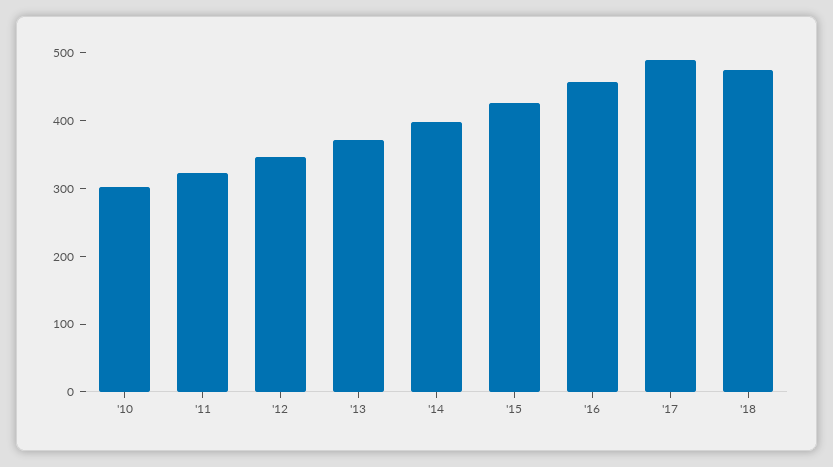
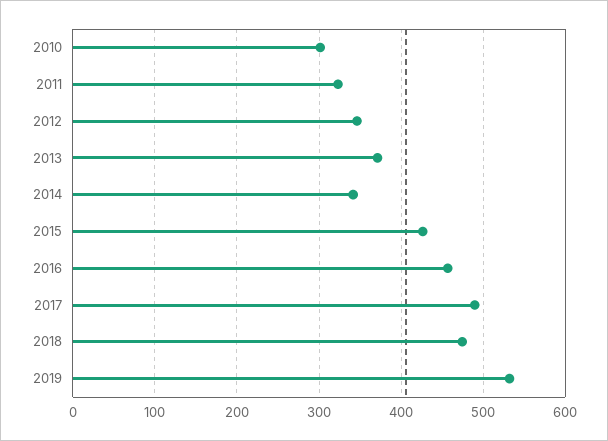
'14: 400 -> 340
2019: none -> 530

